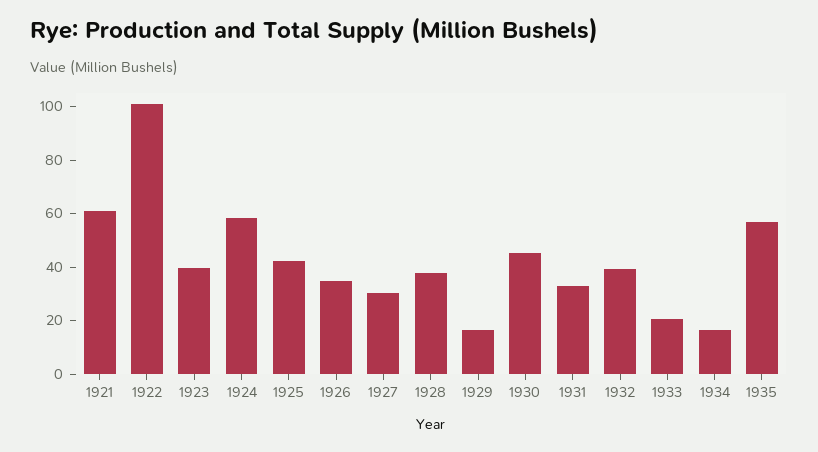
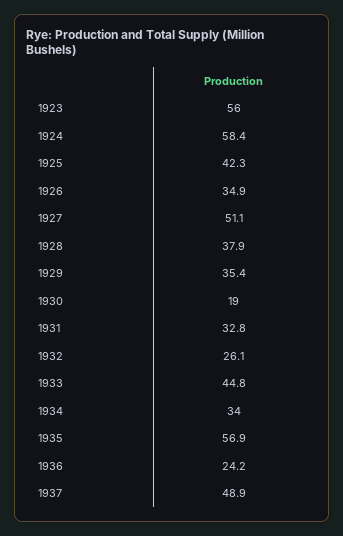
1921: 60 -> none
1922: 100 -> none
1923: 40 -> 56
1927: 30 -> 51.1
1929: 15 -> 35.4
1930: 45 -> 19
1932: 40 -> 26.1
1933: 20 -> 44.8
1934: 15 -> 34
1936: none -> 24.2
1937: none -> 48.9

